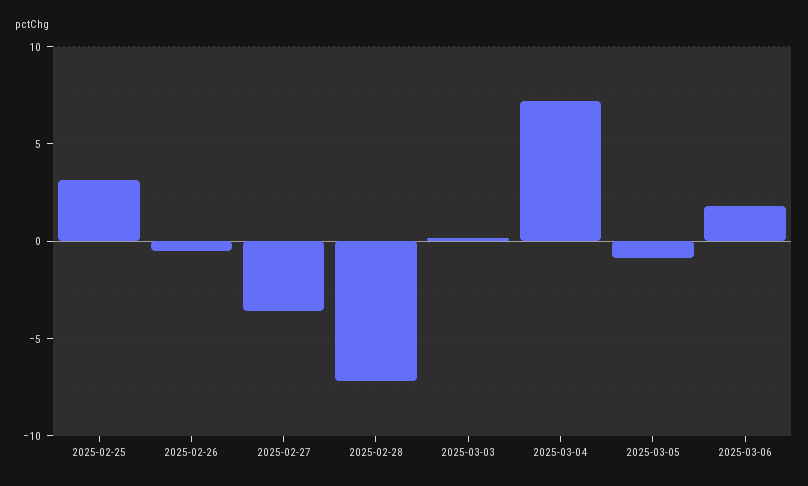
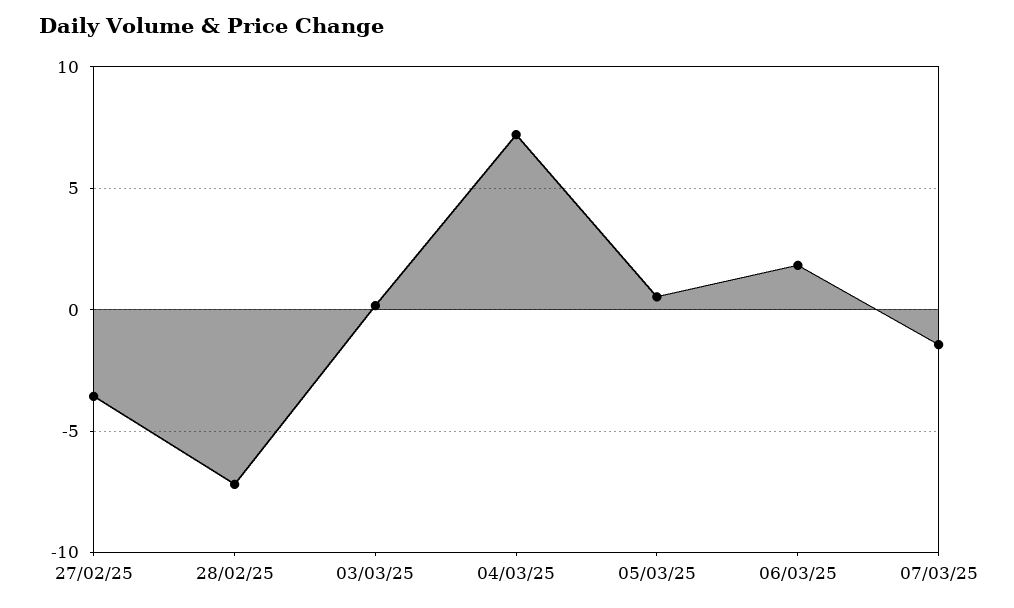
2025-02-25: 3 -> none
2025-02-26: -0.5 -> none
2025-03-05: -1 -> 0.5
07/03/25: none -> -1.5

